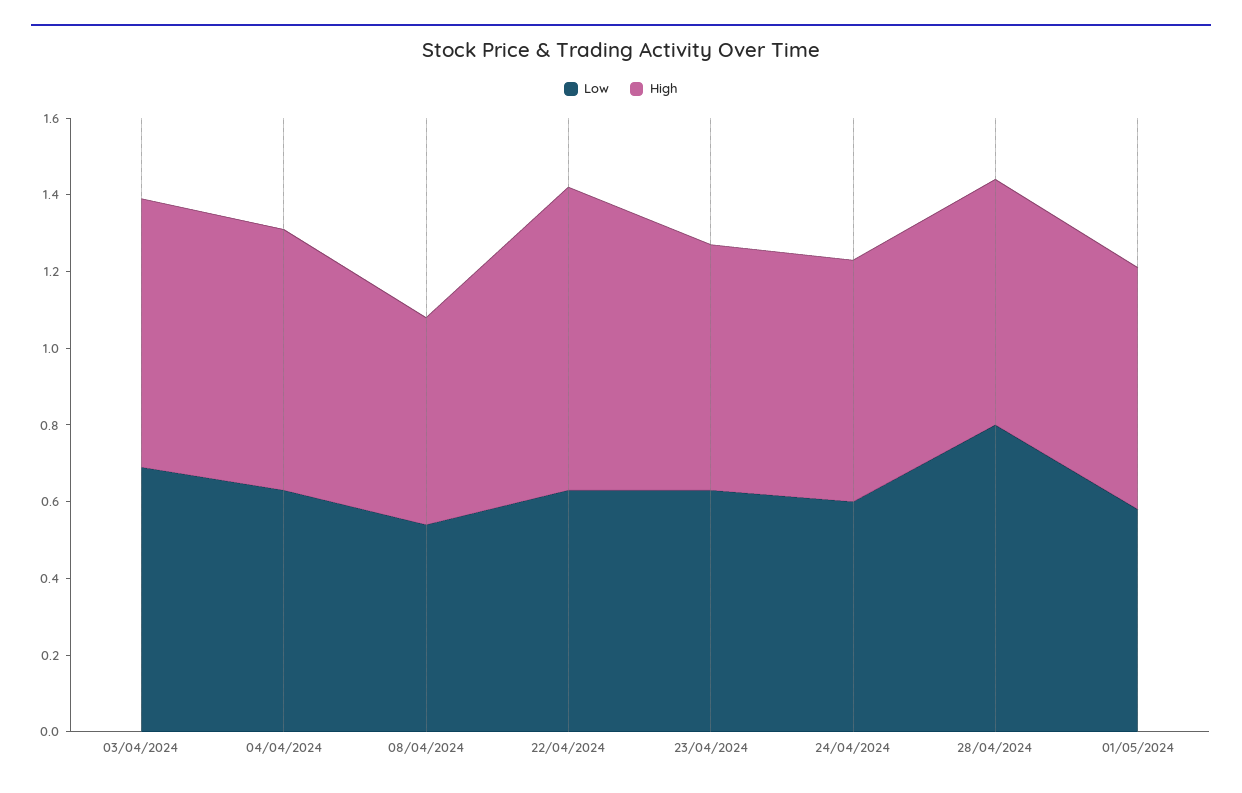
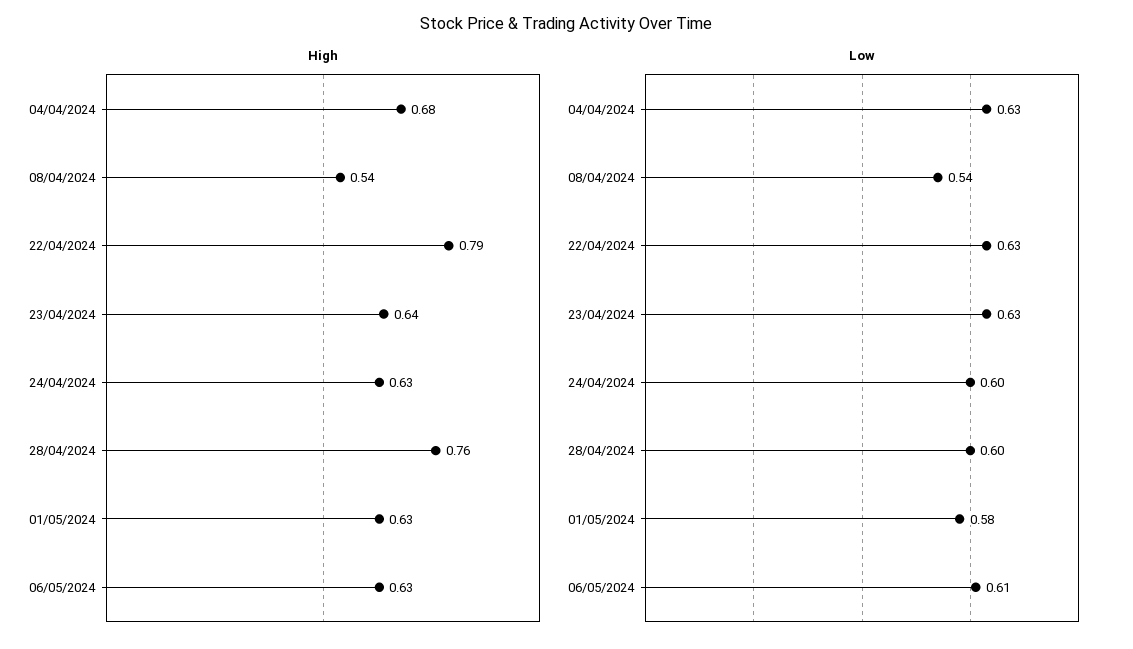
Low, 03/04/2024: 0.7 -> none
High, 03/04/2024: 0.7 -> none
Low, 28/04/2024: 0.8 -> 0.6
High, 28/04/2024: 0.65 -> 0.76
High, 06/05/2024: none -> 0.63
Low, 06/05/2024: none -> 0.61

